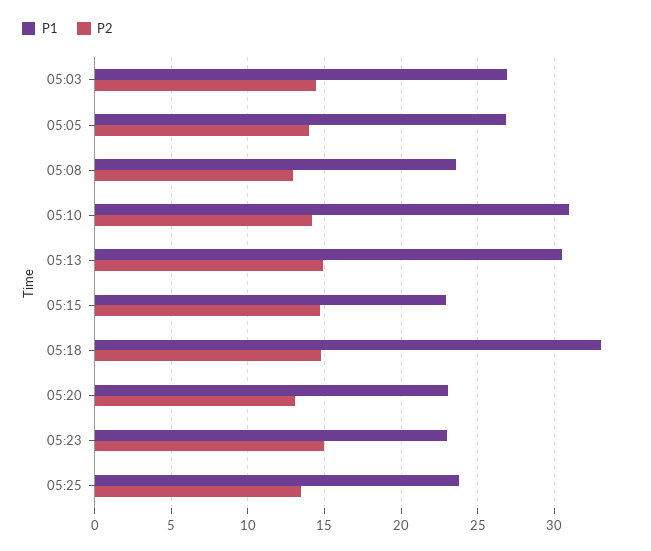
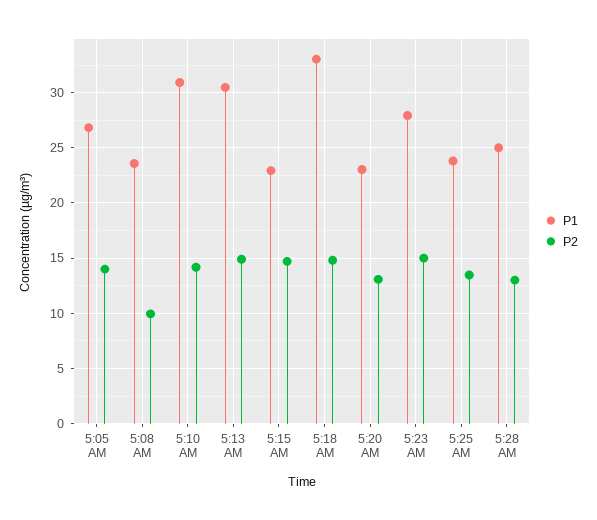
P1, 05:03: 27 -> none
P2, 05:03: 14.5 -> none
P2, 05:08: 13 -> 10
P1, 05:23: 23 -> 28
P1, 5:28 AM: none -> 25
P2, 5:28 AM: none -> 13

